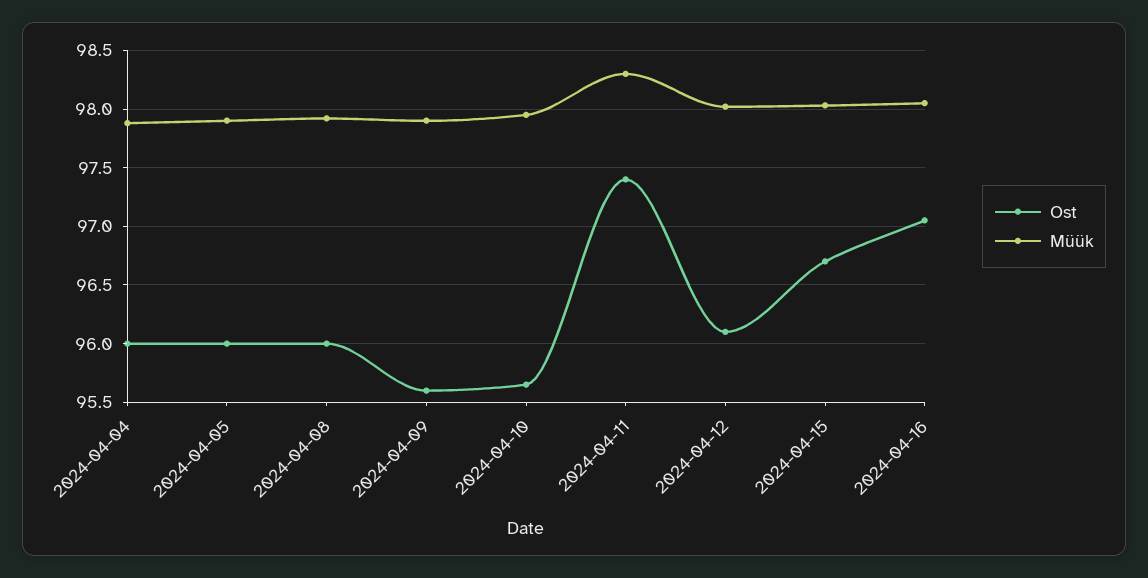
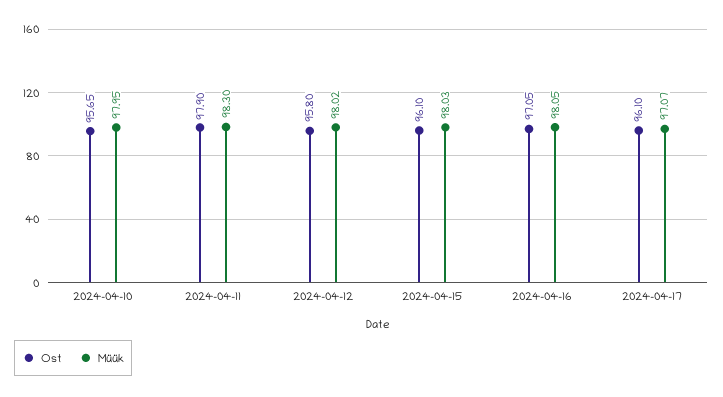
Ost, 2024-04-04: 96 -> none
Müük, 2024-04-04: 97.9 -> none
Ost, 2024-04-05: 96 -> none
Müük, 2024-04-05: 97.9 -> none
Ost, 2024-04-08: 96 -> none
Müük, 2024-04-08: 97.9 -> none
Ost, 2024-04-09: 95.6 -> none
Müük, 2024-04-09: 97.9 -> none
Ost, 2024-04-11: 97.4 -> 97.9
Ost, 2024-04-12: 96.1 -> 95.8
Ost, 2024-04-15: 96.7 -> 96.1
Ost, 2024-04-17: none -> 96.1
Müük, 2024-04-17: none -> 97.07

